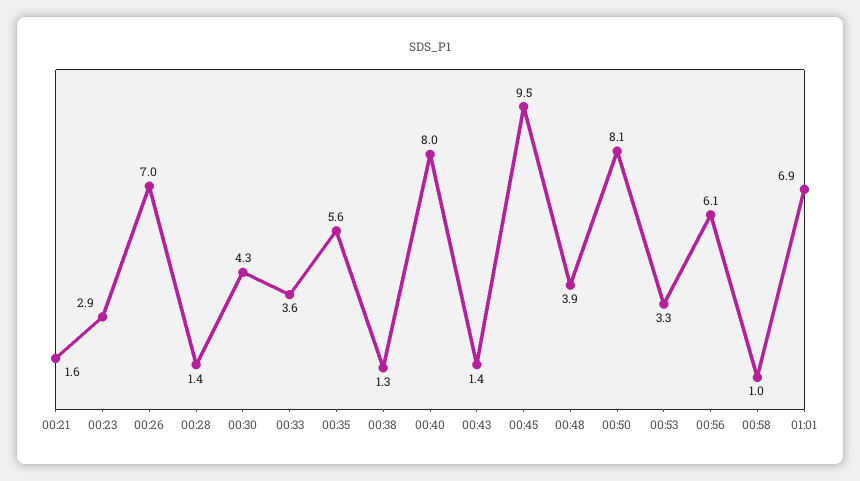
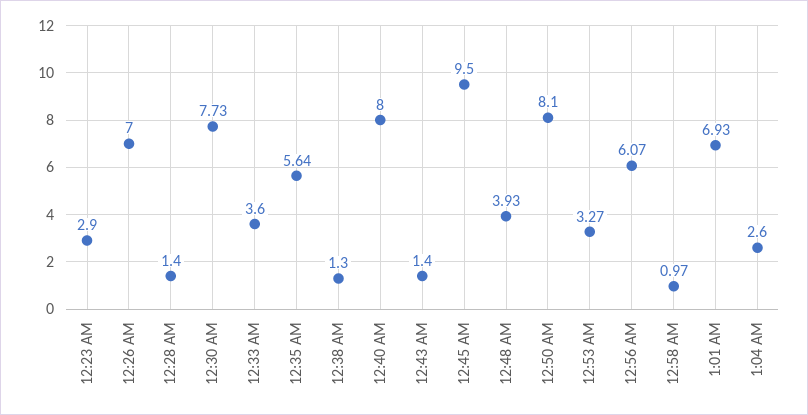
00:21: 1.6 -> none
00:30: 4.3 -> 7.73
1:04 AM: none -> 2.6

